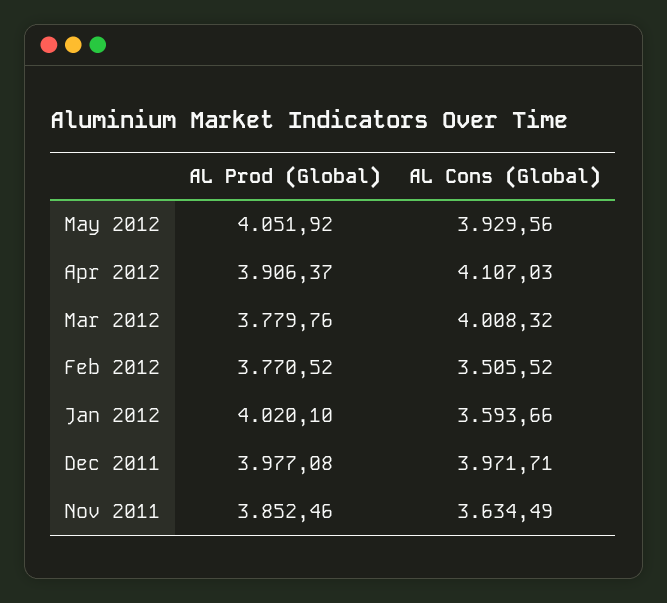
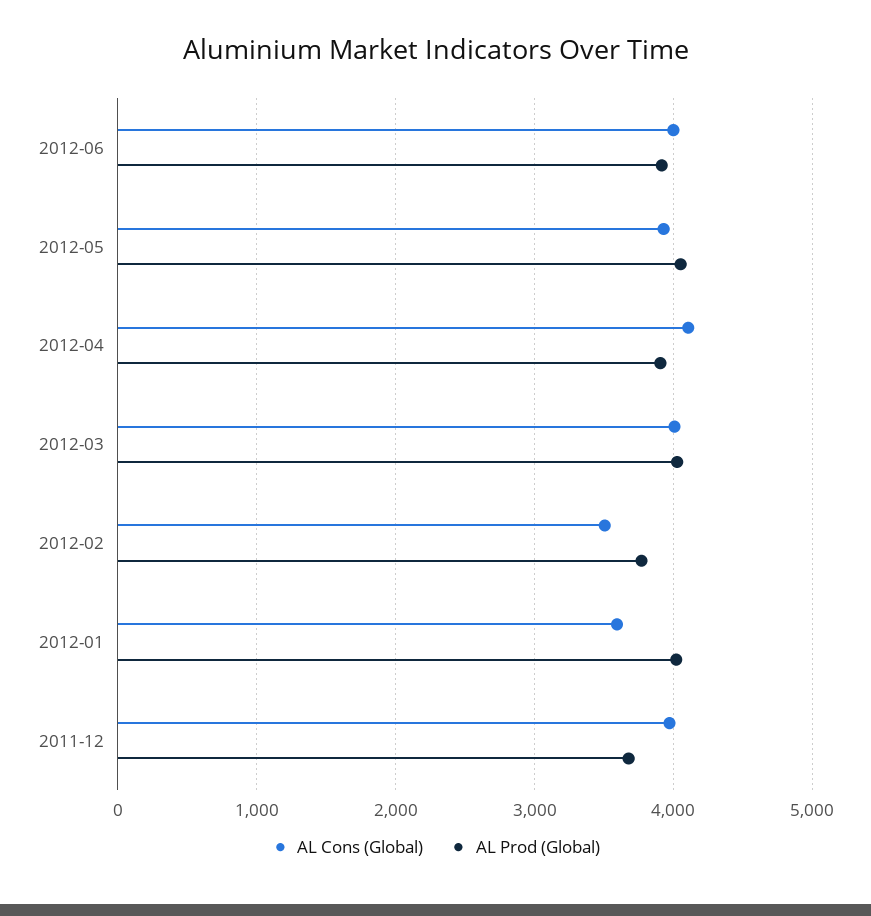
AL Prod (Global), Mar 2012: 3779.76 -> 4000
AL Prod (Global), Dec 2011: 3977.08 -> 3700
AL Prod (Global), Nov 2011: 3852.46 -> none
AL Cons (Global), Nov 2011: 3634.49 -> none
AL Cons (Global), 2012-06: none -> 4000
AL Prod (Global), 2012-06: none -> 3900

